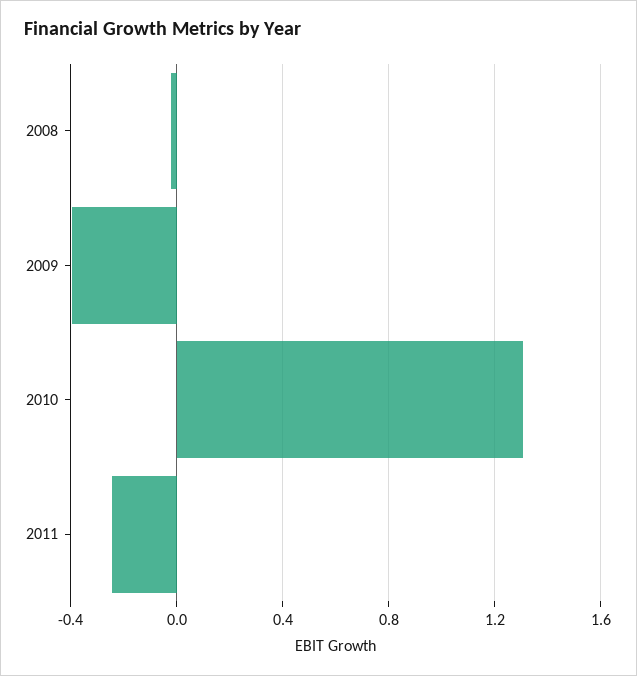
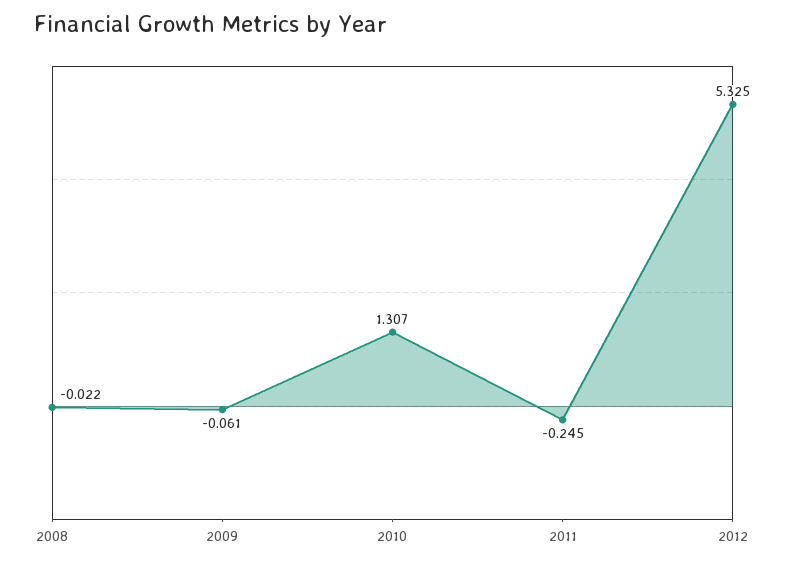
2009: -0.4 -> -0.061
2012: none -> 5.325

